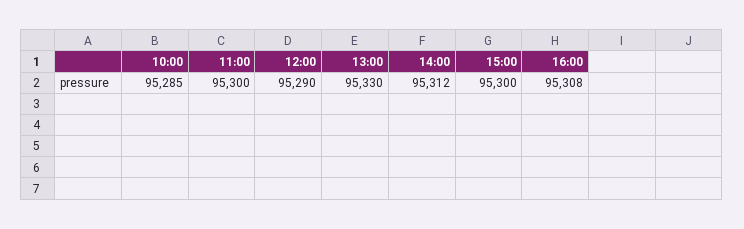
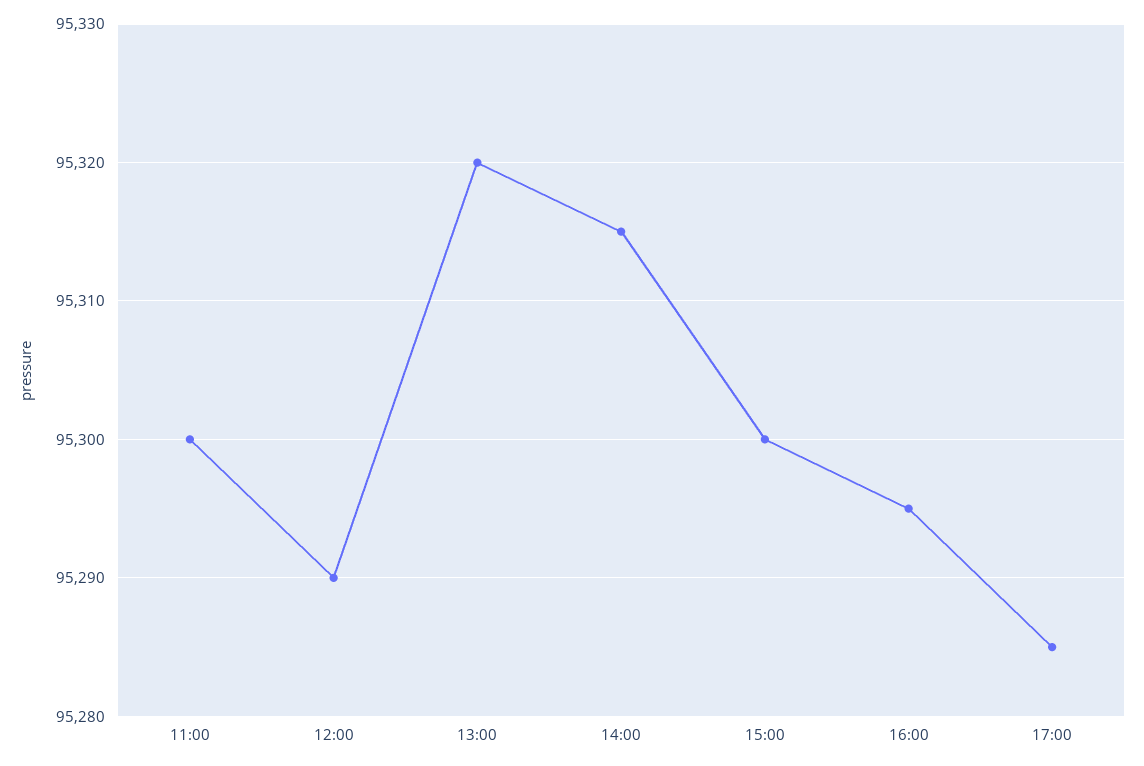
10:00: 95285 -> none
13:00: 95330 -> 95320
14:00: 95312 -> 95315
16:00: 95308 -> 95295
17:00: none -> 95285

